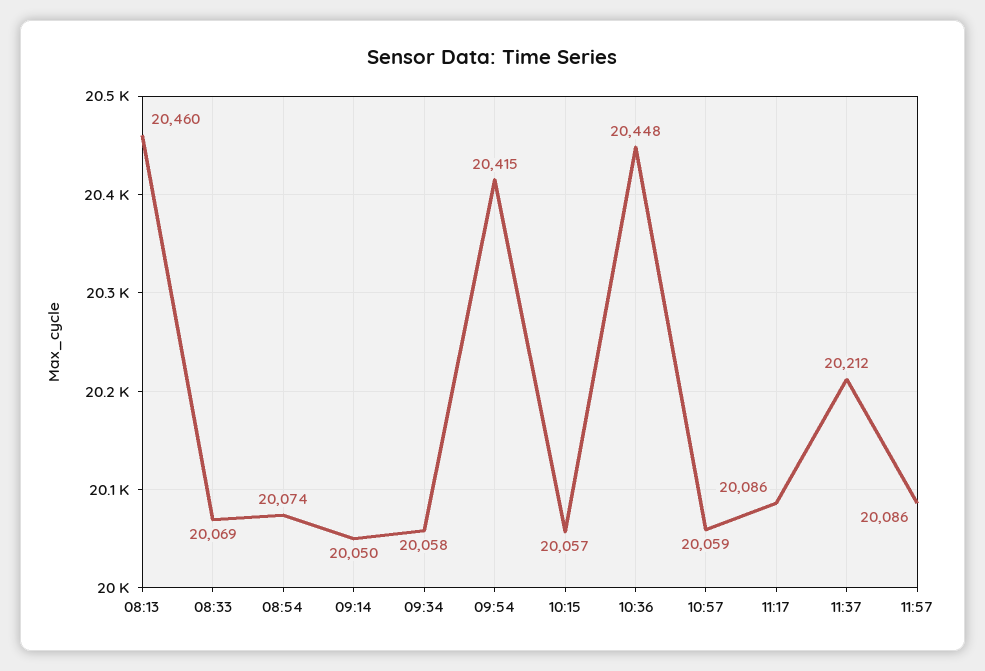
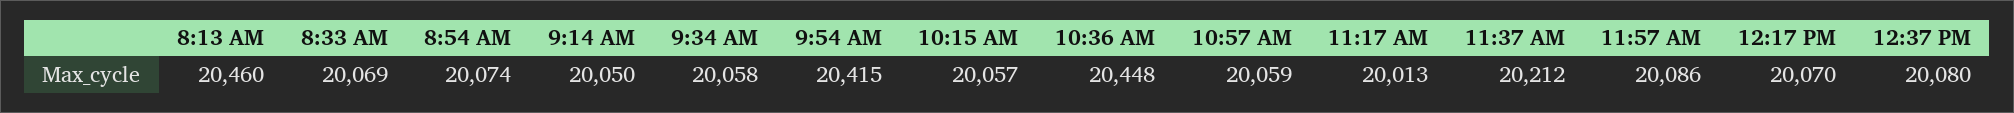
11:17: 20086 -> 20013
12:17 PM: none -> 20070
12:37 PM: none -> 20080

